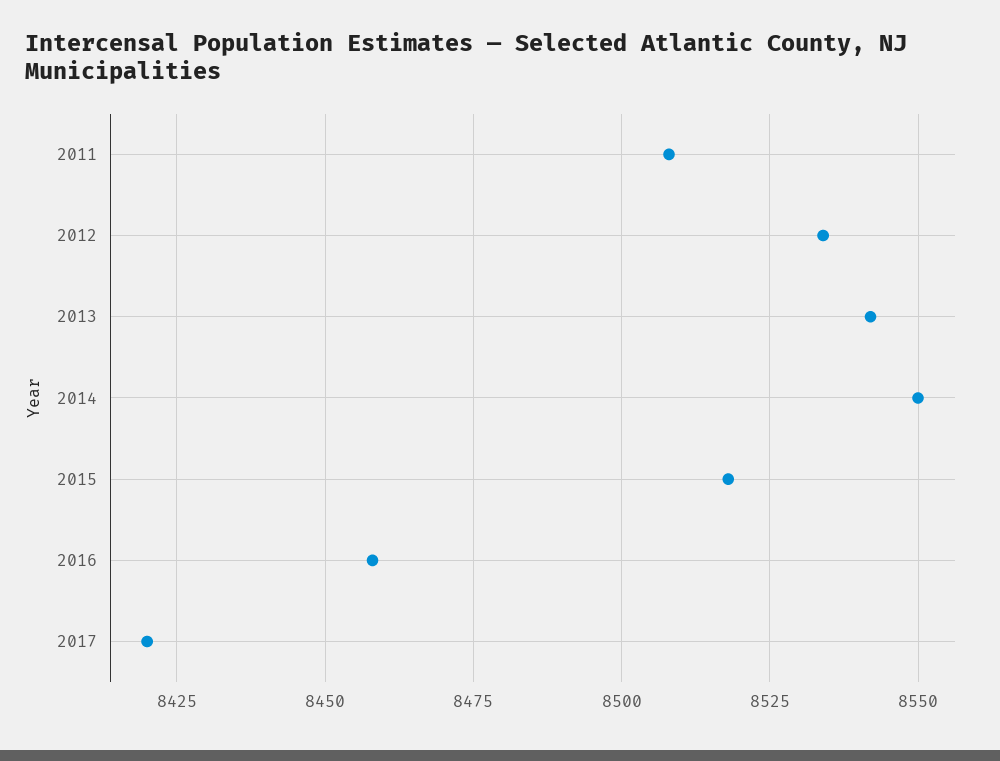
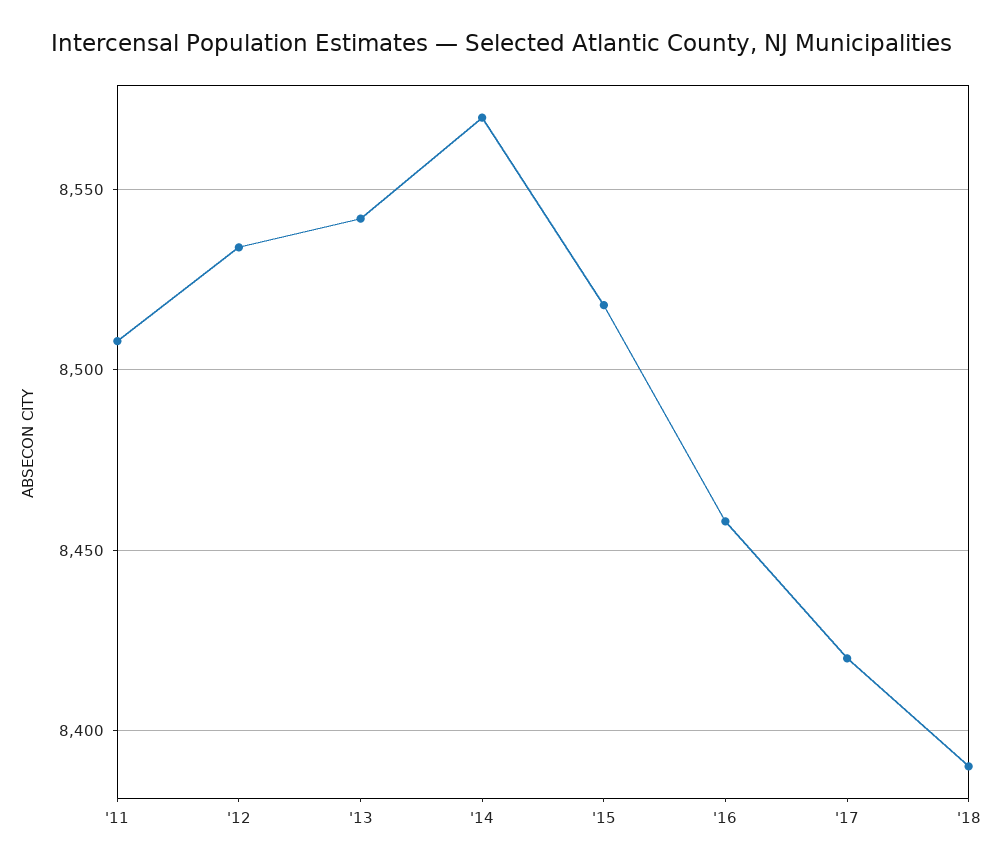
2014: 8550 -> 8570
'18: none -> 8390

